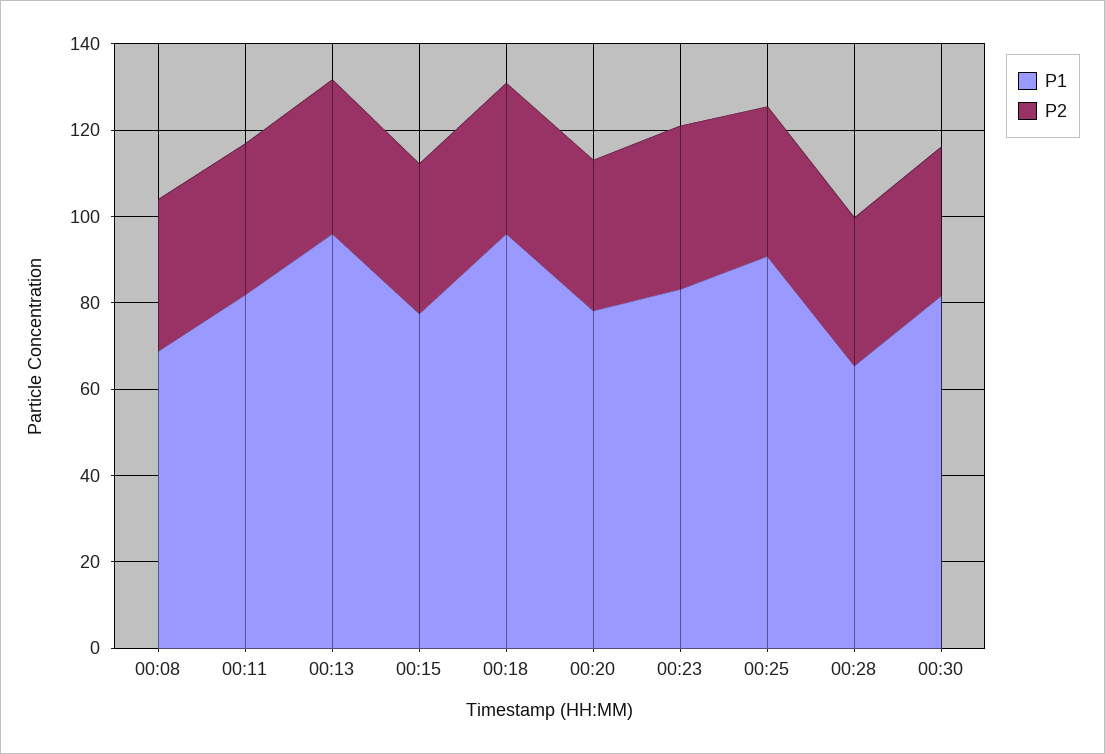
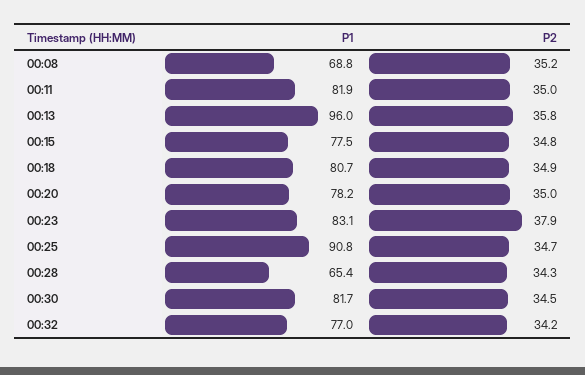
P1, 00:18: 95 -> 80.7
P1, 00:32: none -> 77
P2, 00:32: none -> 34.2

